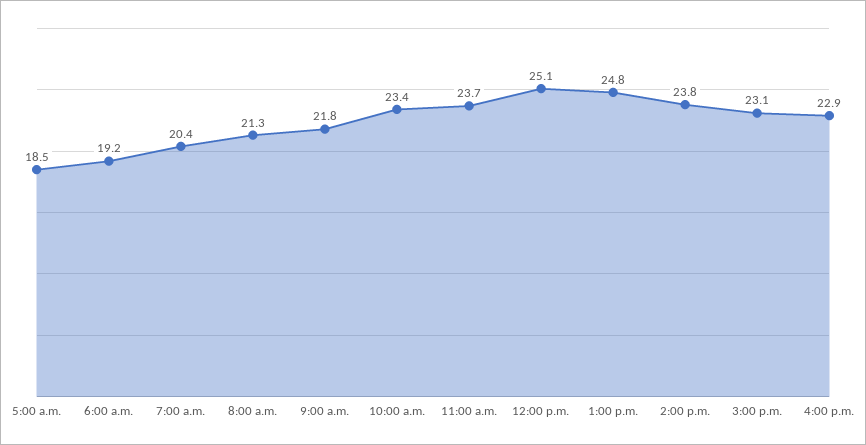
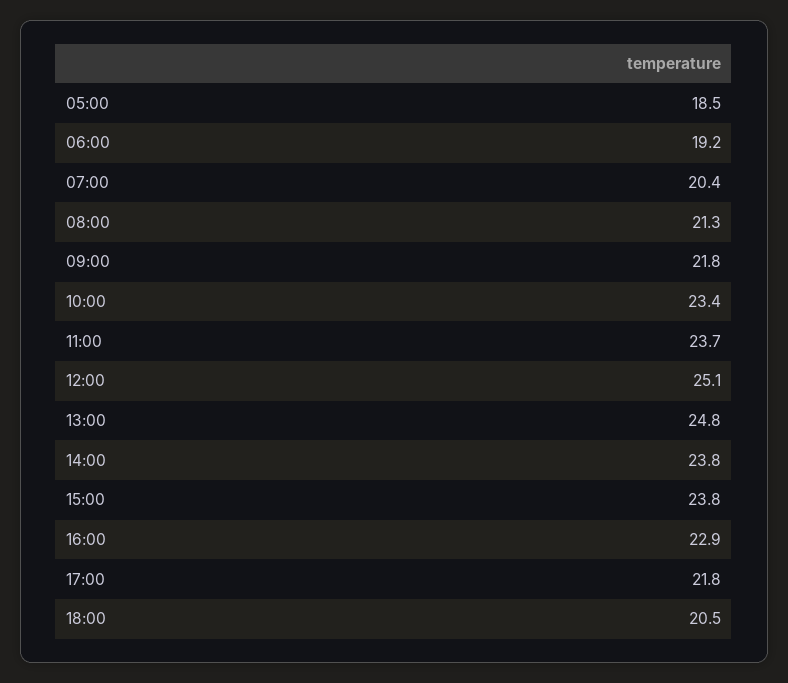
3:00 p.m.: 23.1 -> 23.8
17:00: none -> 21.8
18:00: none -> 20.5

